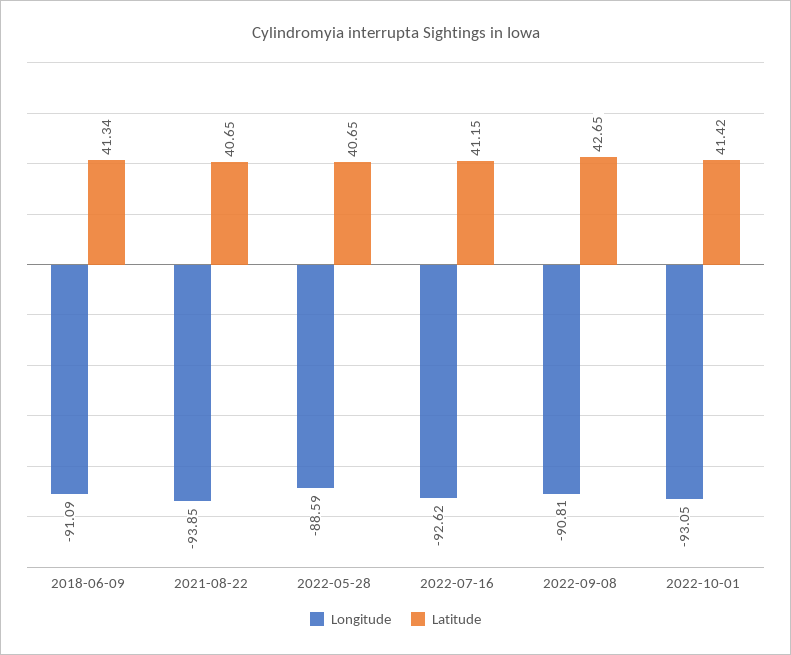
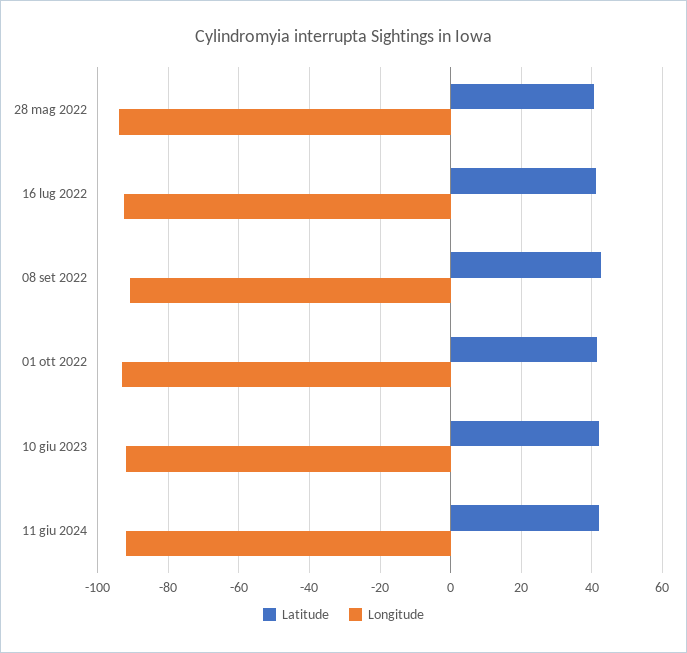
Longitude, 2018-06-09: -91.09 -> none
Latitude, 2018-06-09: 41.34 -> none
Longitude, 2021-08-22: -93.85 -> none
Latitude, 2021-08-22: 40.65 -> none
Longitude, 2022-05-28: -88.59 -> -94
Latitude, 10 giu 2023: none -> 42
Longitude, 10 giu 2023: none -> -92
Latitude, 11 giu 2024: none -> 42
Longitude, 11 giu 2024: none -> -92

